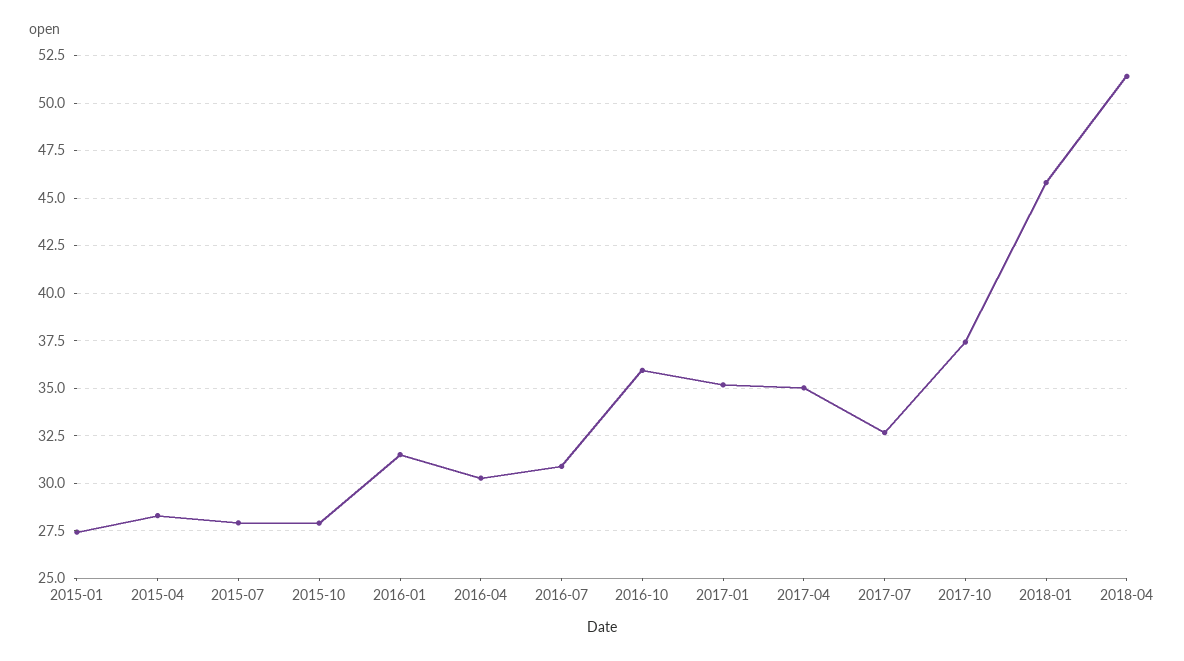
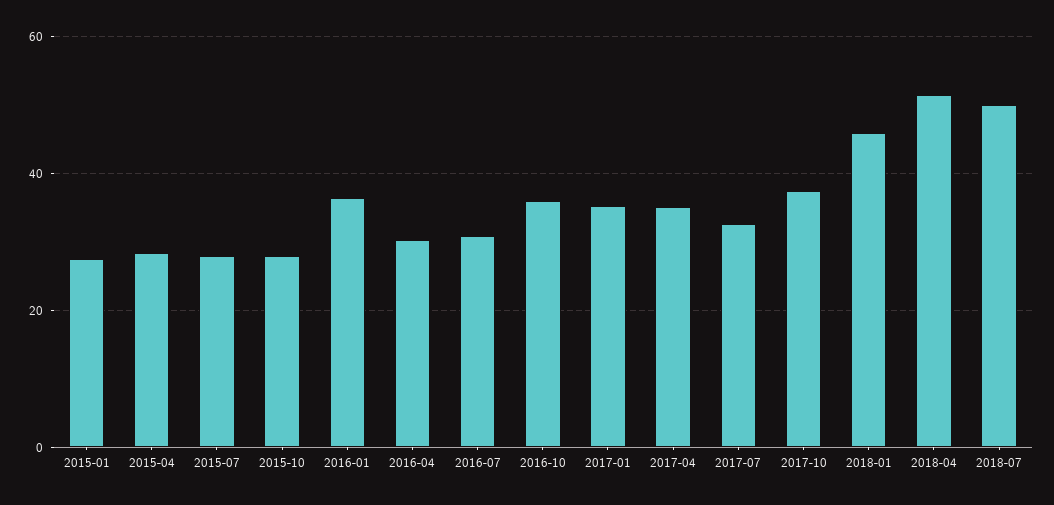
2016-01: 31.5 -> 36
2018-07: none -> 50

